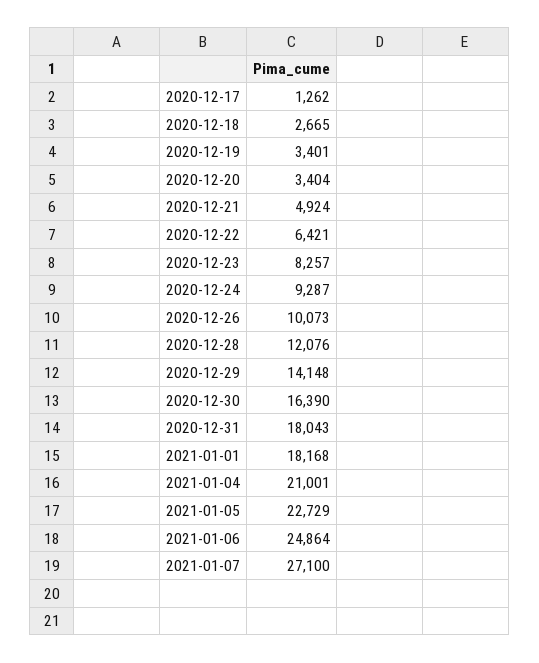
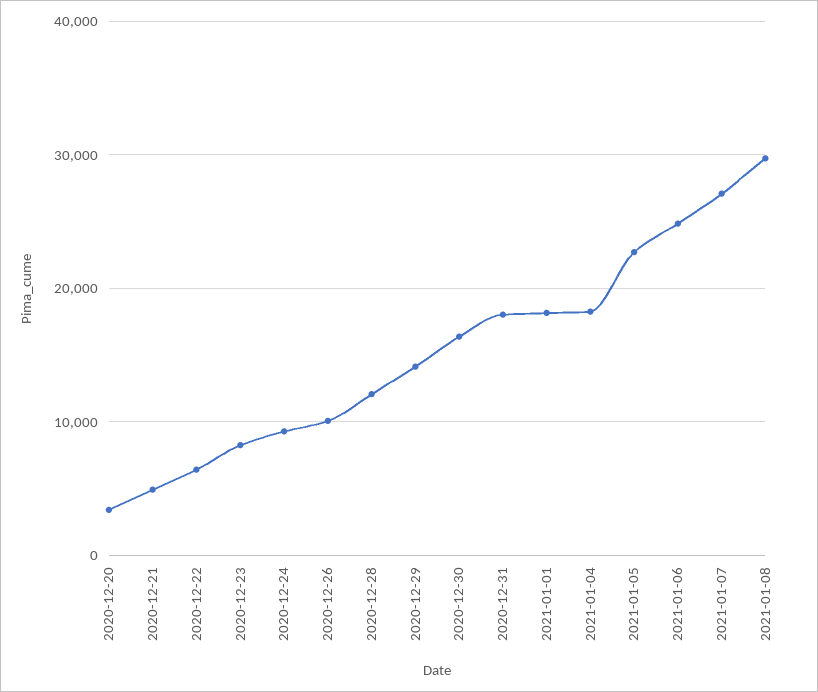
2020-12-17: 1262 -> none
2020-12-18: 2665 -> none
2020-12-19: 3401 -> none
2021-01-04: 21001 -> 18000
2021-01-08: none -> 30000

